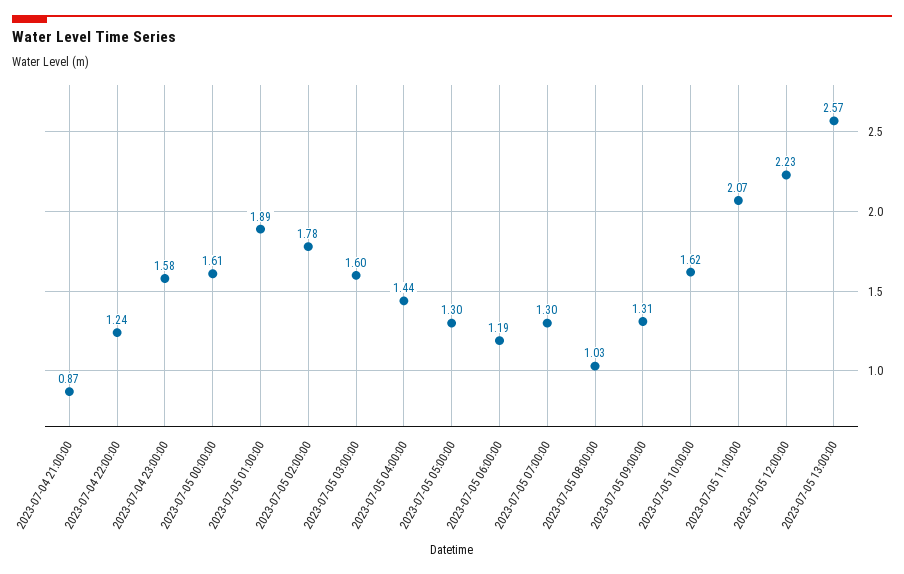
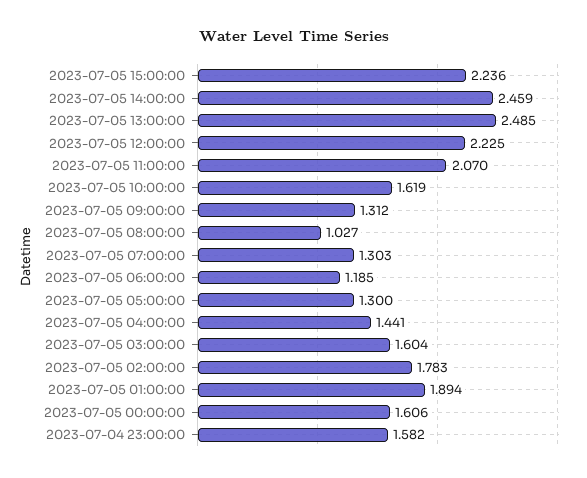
2023-07-04 21:00:00: 0.87 -> none
2023-07-04 22:00:00: 1.24 -> none
2023-07-05 13:00:00: 2.57 -> 2.485
2023-07-05 15:00:00: none -> 2.236
2023-07-05 14:00:00: none -> 2.459

